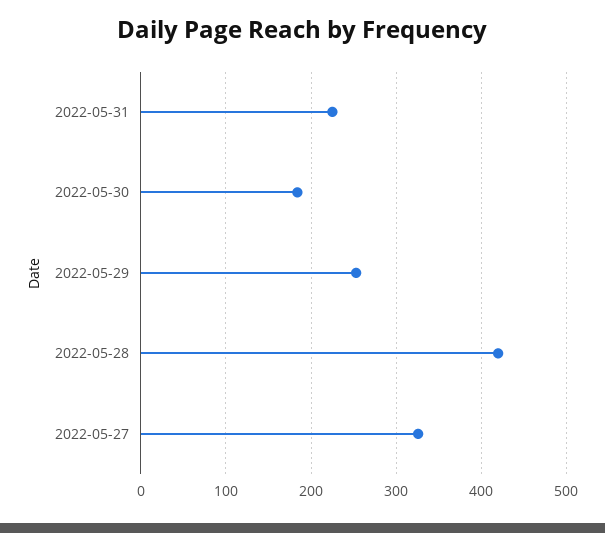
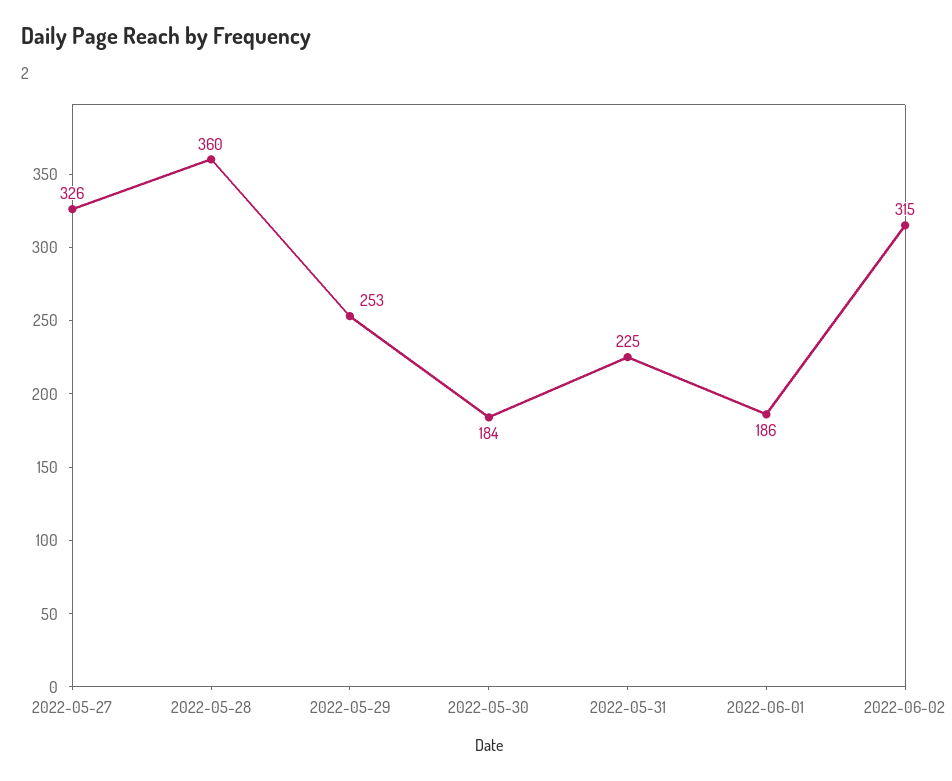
2022-05-28: 420 -> 360
2022-06-01: none -> 186
2022-06-02: none -> 315

